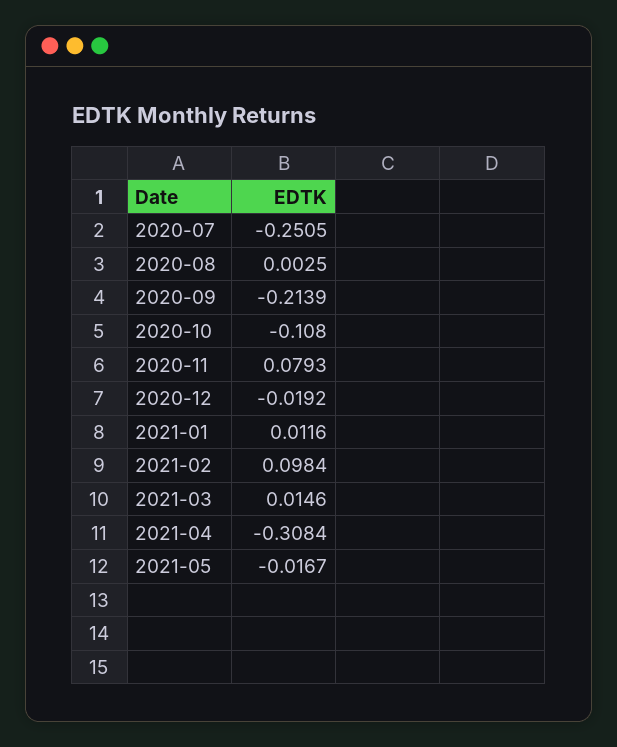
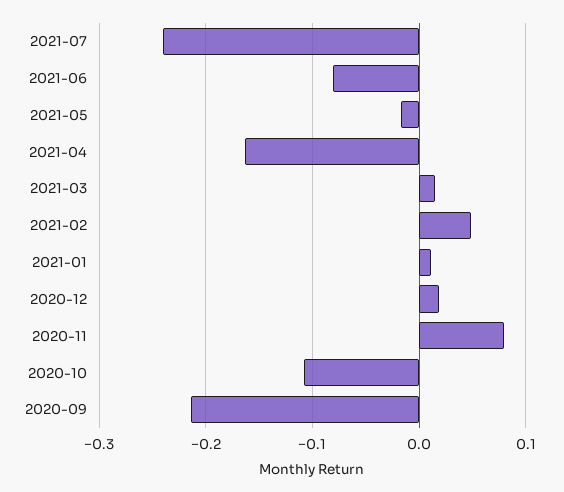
2020-07: -0.2505 -> none
2020-08: 0.0025 -> none
2020-12: -0.0192 -> 0.02
2021-02: 0.0984 -> 0.05
2021-04: -0.3084 -> -0.16
2021-07: none -> -0.24
2021-06: none -> -0.08

